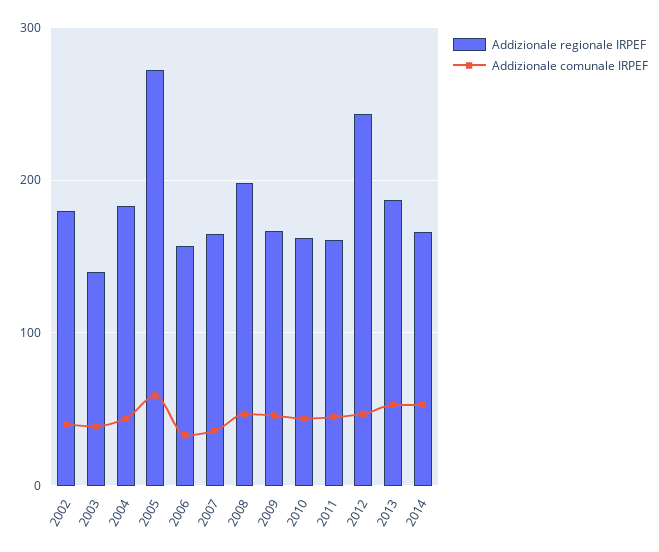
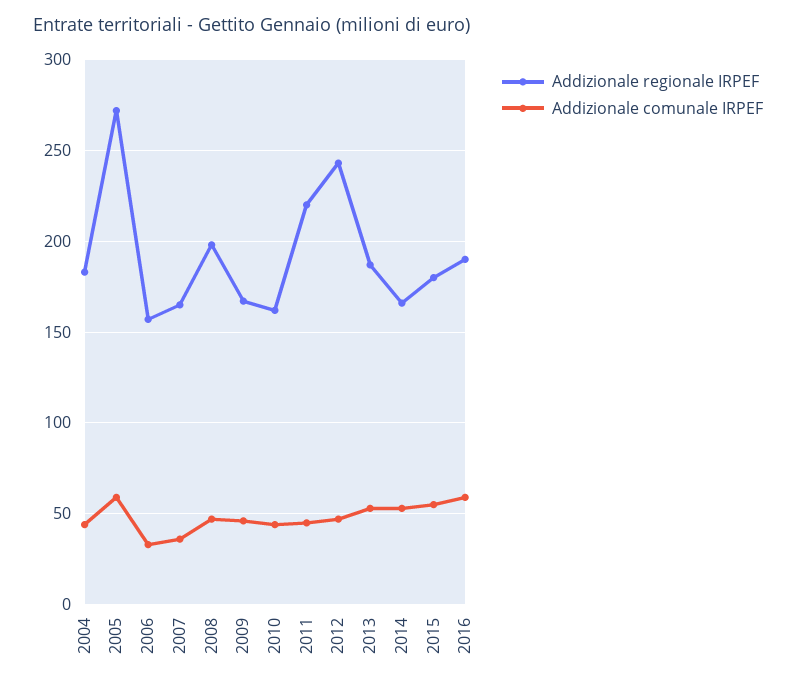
Addizionale regionale IRPEF, 2002: 180 -> none
Addizionale comunale IRPEF, 2002: 40 -> none
Addizionale regionale IRPEF, 2003: 140 -> none
Addizionale comunale IRPEF, 2003: 40 -> none
Addizionale regionale IRPEF, 2011: 160 -> 220
Addizionale regionale IRPEF, 2015: none -> 180
Addizionale comunale IRPEF, 2015: none -> 55
Addizionale regionale IRPEF, 2016: none -> 190
Addizionale comunale IRPEF, 2016: none -> 60

